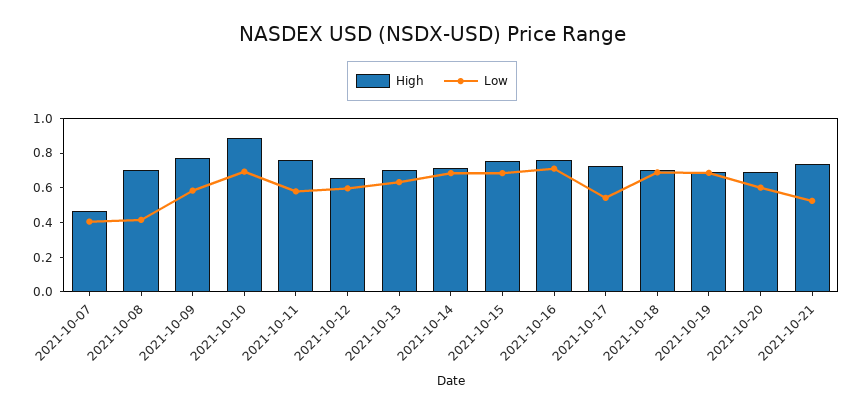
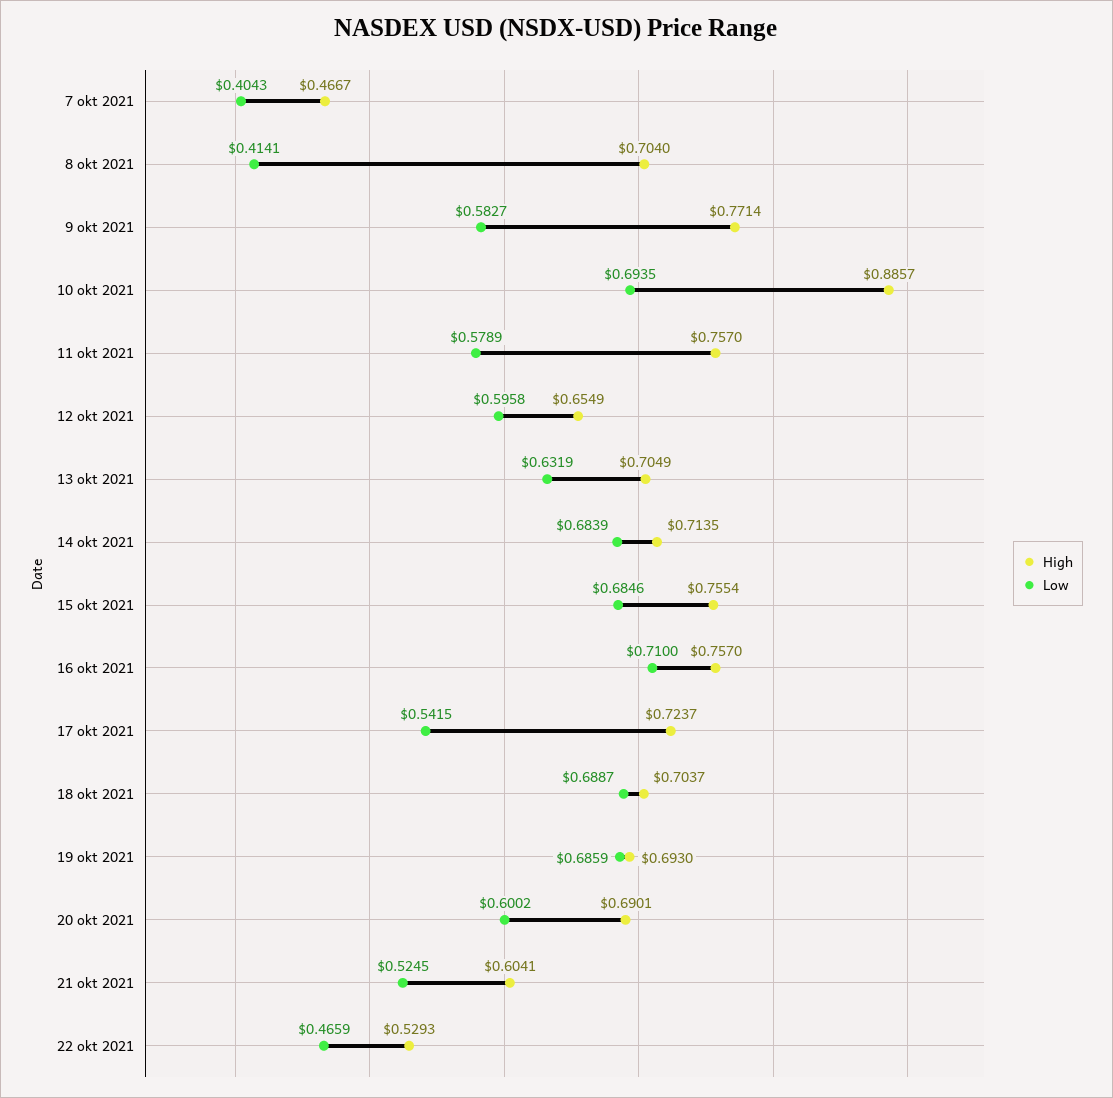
High, 2021-10-21: 0.75 -> 0.6041
High, 22 okt 2021: none -> 0.5293
Low, 22 okt 2021: none -> 0.4659

